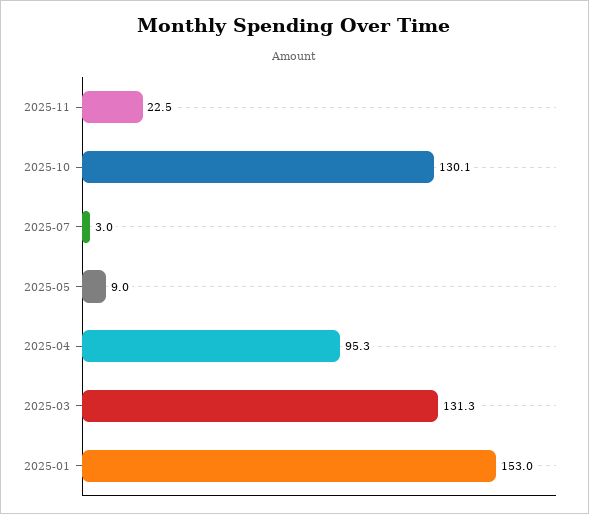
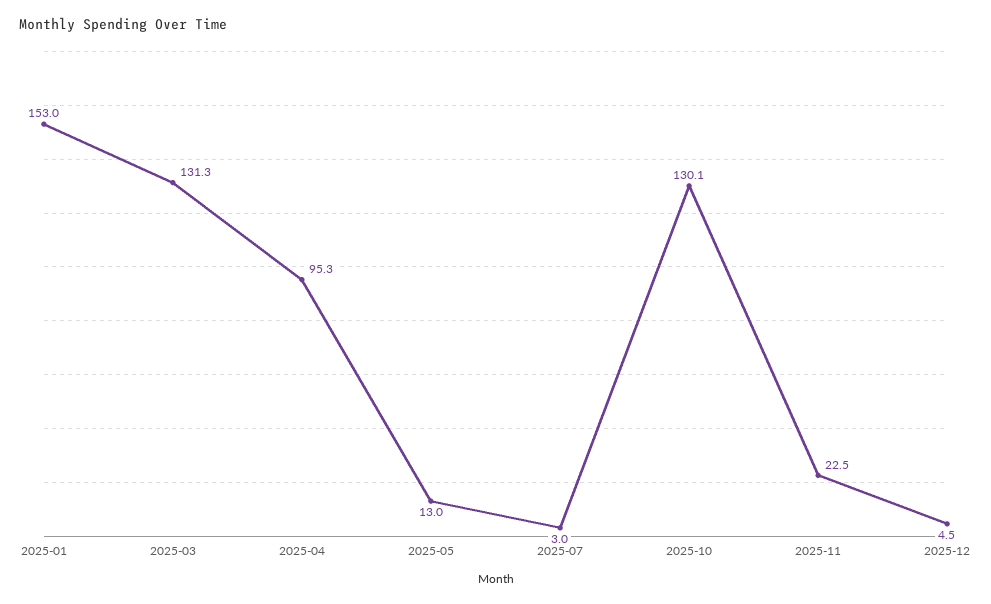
2025-05: 9 -> 13
2025-12: none -> 4.5

